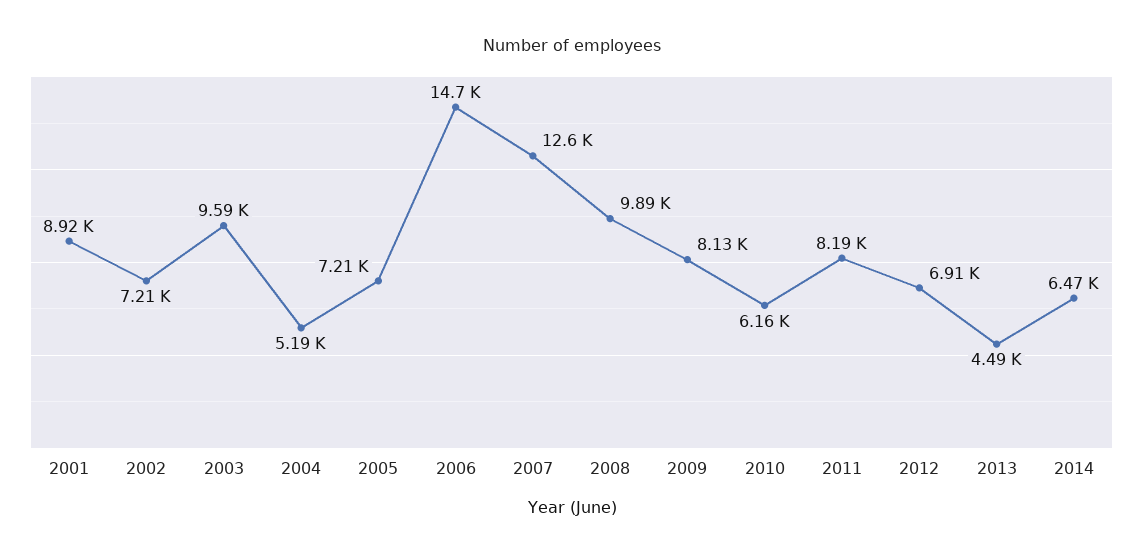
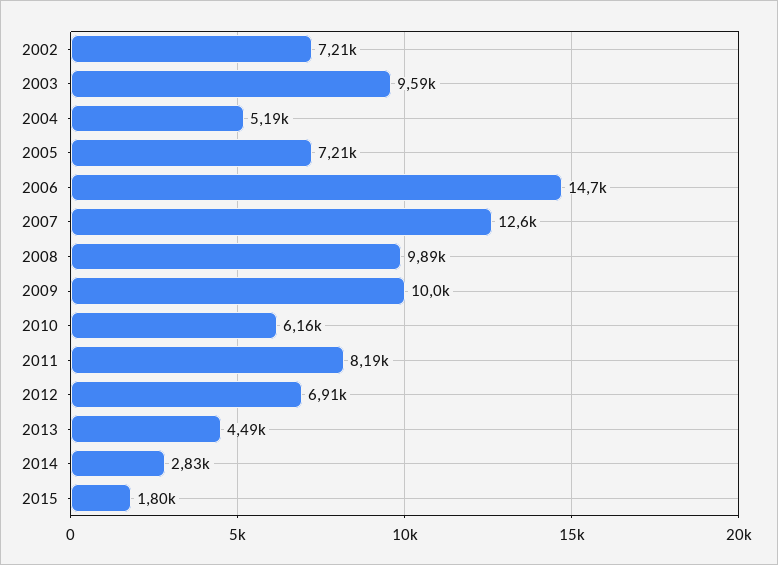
2001: 8920 -> none
2009: 8130 -> 10000
2014: 6470 -> 2830
2015: none -> 1800

